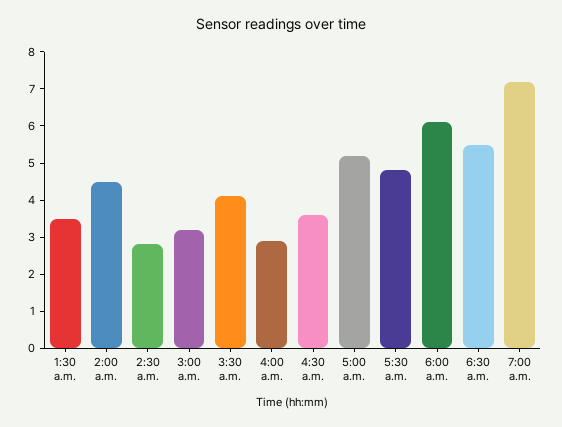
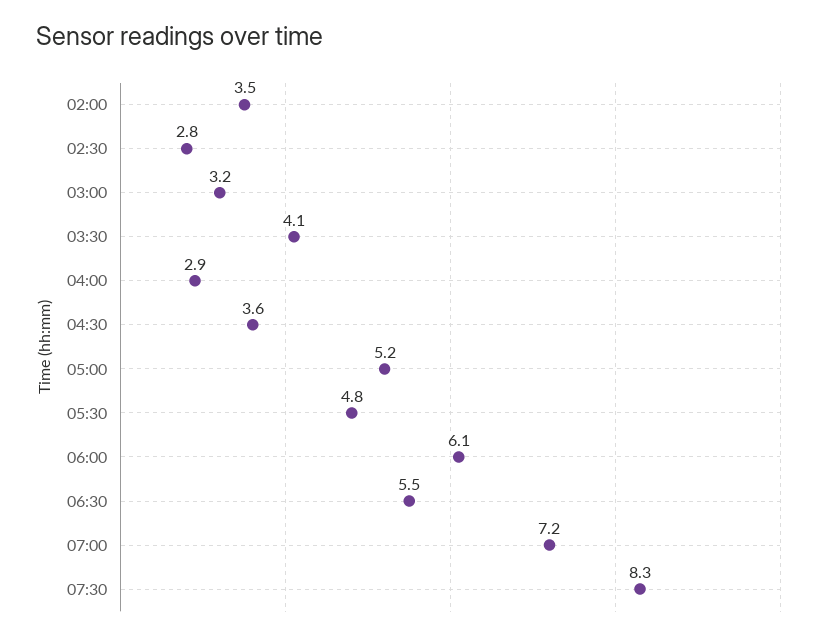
1:30 a.m.: 3.5 -> none
2:00 a.m.: 4.5 -> 3.5
07:30: none -> 8.3

